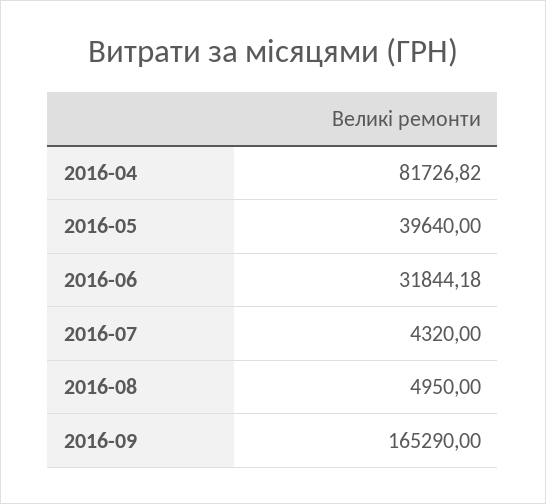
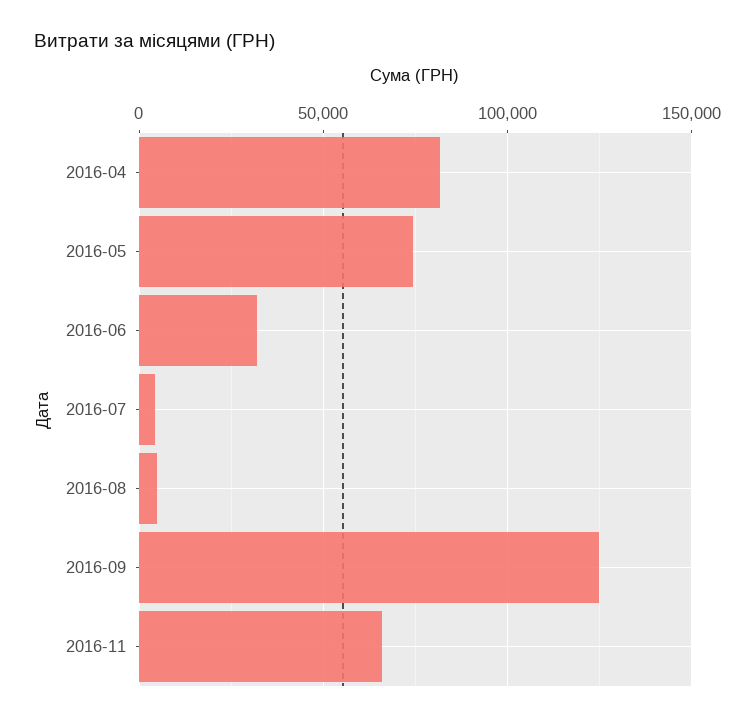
2016-05: 39640 -> 75000
2016-09: 165290 -> 125000
2016-11: none -> 65000

